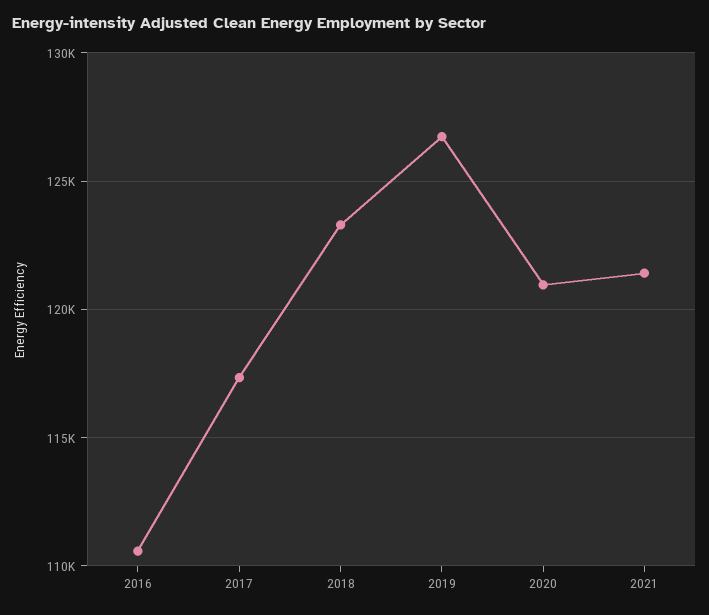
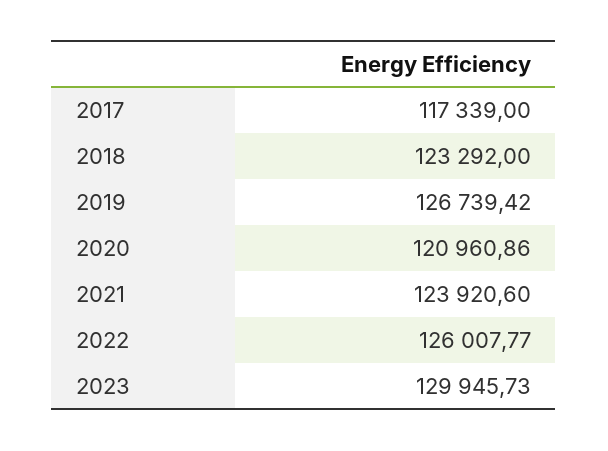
2016: 110500 -> none
2021: 121500 -> 123920.6
2022: none -> 126007.77
2023: none -> 129945.73

